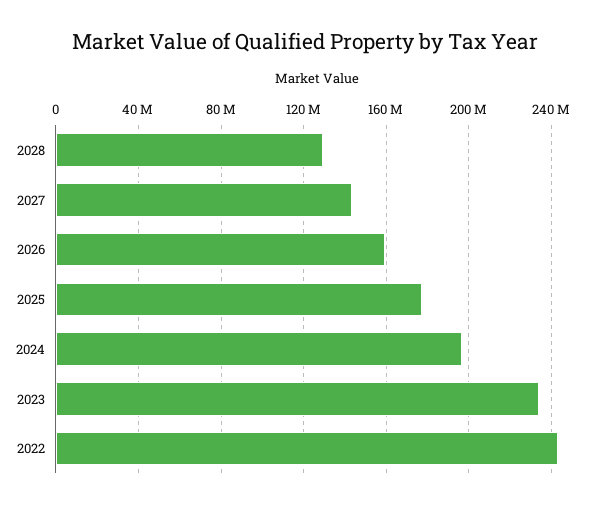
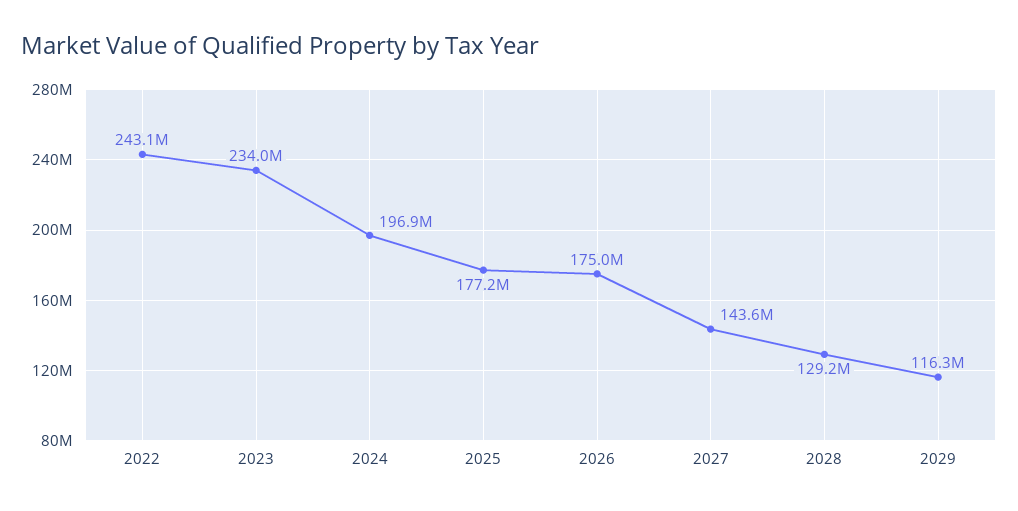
2026: 160000000 -> 175000000
2029: none -> 116300000

